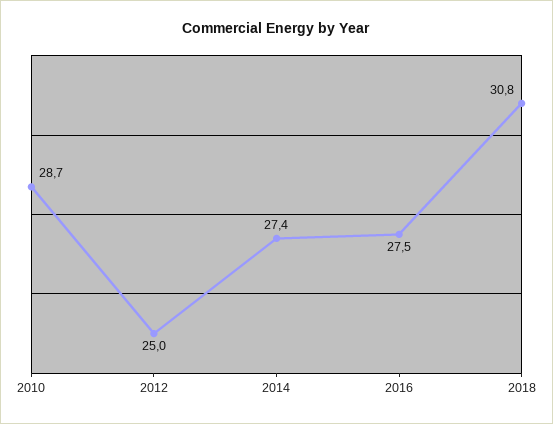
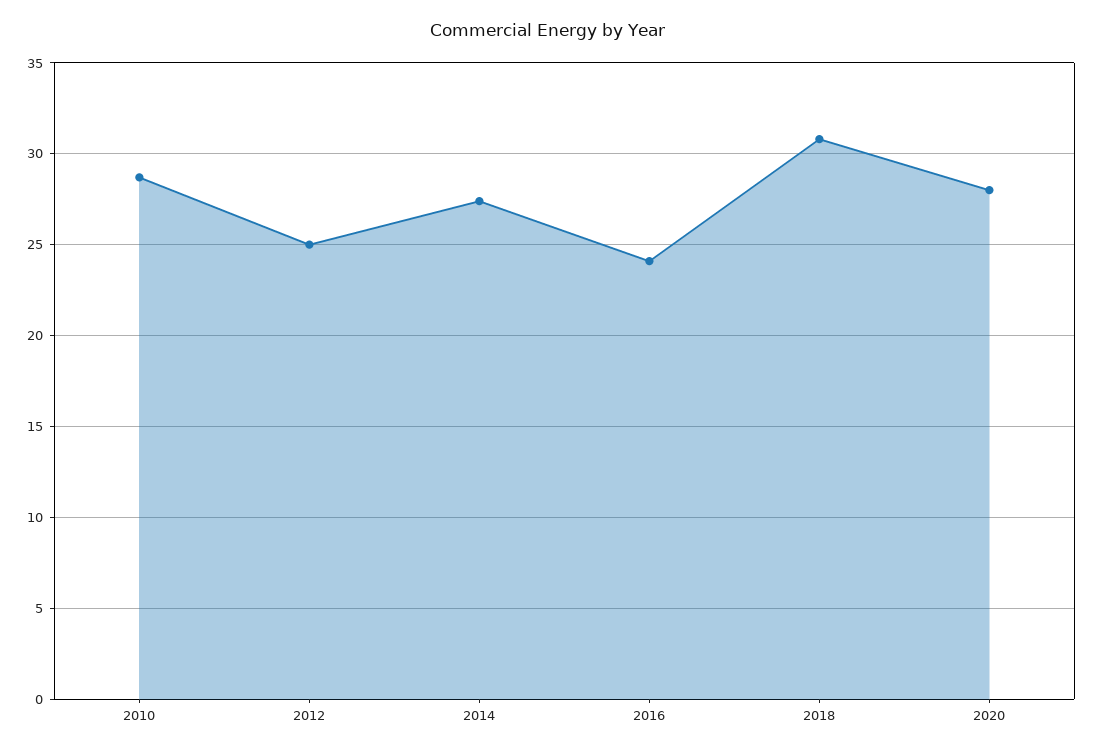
2016: 27.5 -> 24
2020: none -> 28

